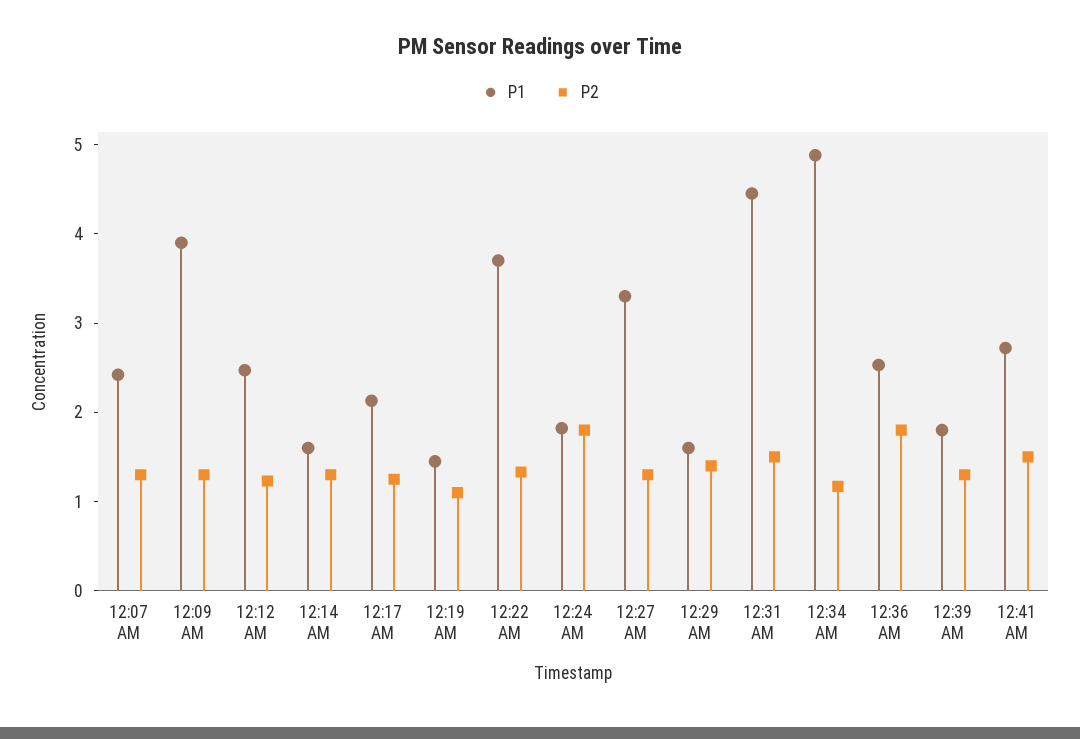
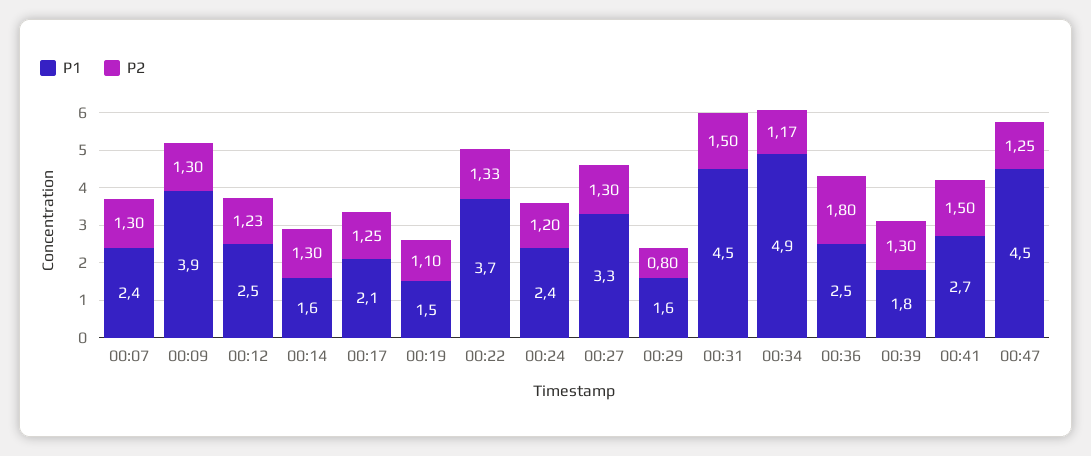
P1, 12:24 AM: 1.8 -> 2.4
P2, 12:24 AM: 1.8 -> 1.2
P2, 12:29 AM: 1.4 -> 0.8
P1, 00:47: none -> 4.5
P2, 00:47: none -> 1.25

